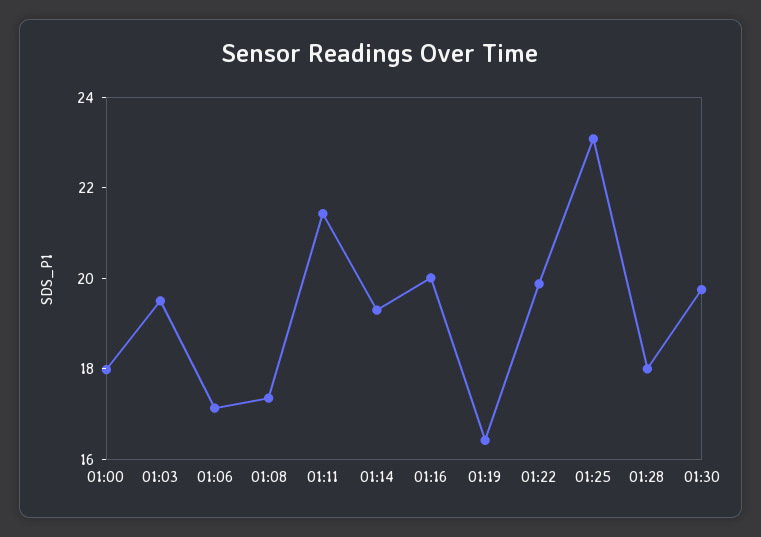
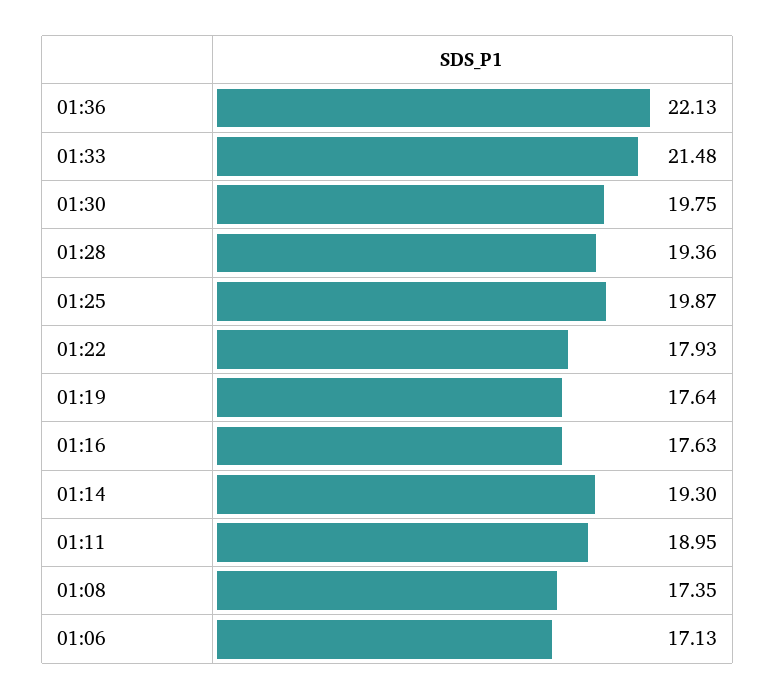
01:00: 18 -> none
01:03: 19.5 -> none
01:11: 21.5 -> 18.95
01:16: 20 -> 17.63
01:19: 16.5 -> 17.64
01:22: 20 -> 17.93
01:25: 23 -> 19.87
01:28: 18 -> 19.36
01:36: none -> 22.13
01:33: none -> 21.48

